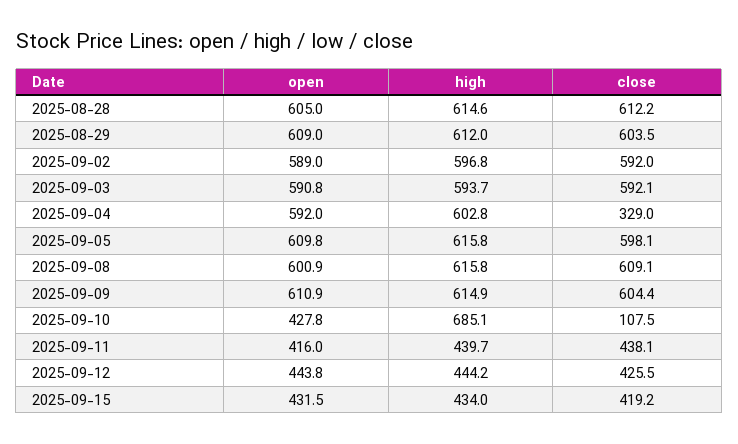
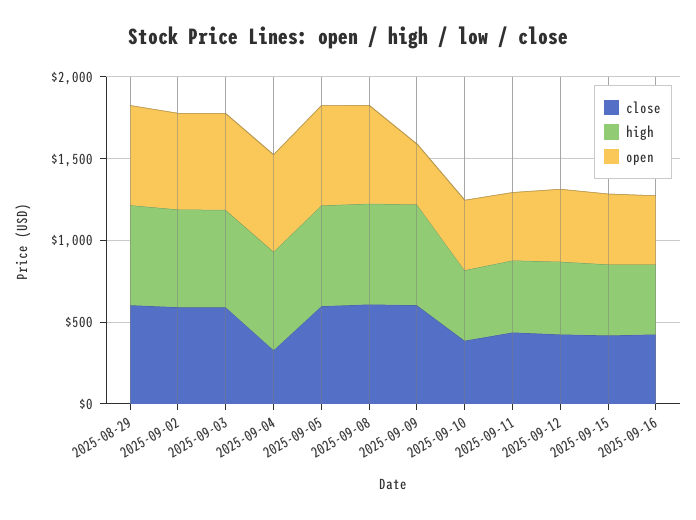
open, 2025-08-28: 605 -> none
high, 2025-08-28: 614.6 -> none
close, 2025-08-28: 612.2 -> none
open, 2025-09-09: 610.9 -> 400
high, 2025-09-10: 685.1 -> 400
close, 2025-09-10: 107.5 -> 400
close, 2025-09-16: none -> 400
high, 2025-09-16: none -> 400
open, 2025-09-16: none -> 400

